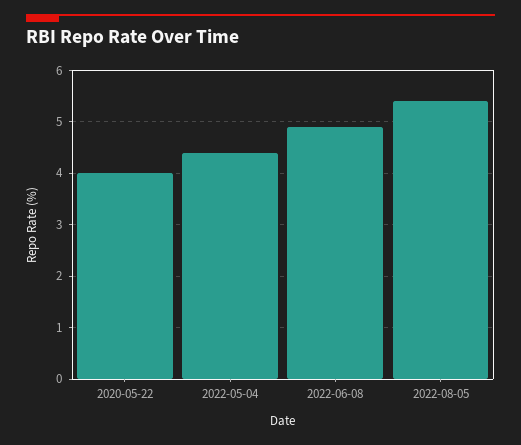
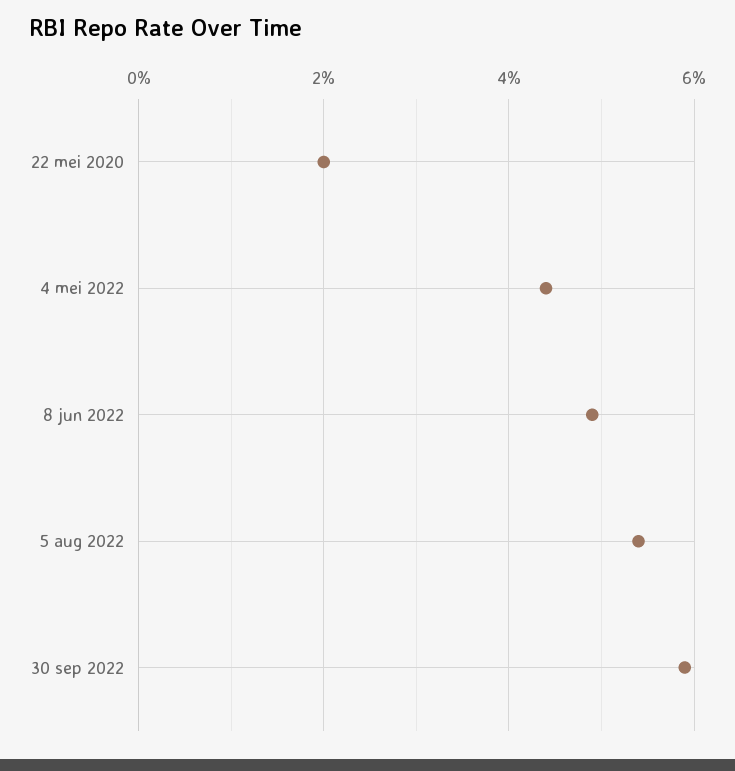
2020-05-22: 4 -> 2
30 sep 2022: none -> 6

